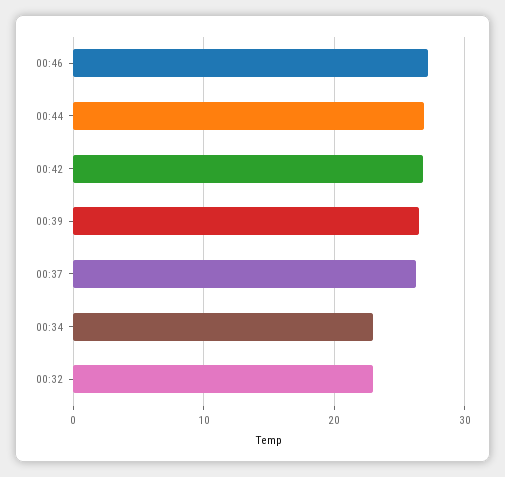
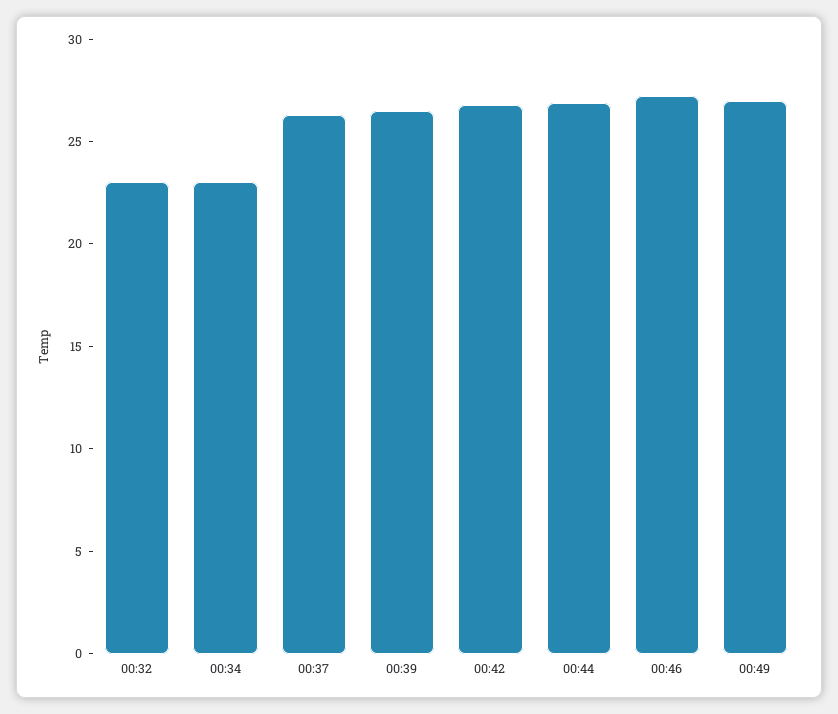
00:49: none -> 27

